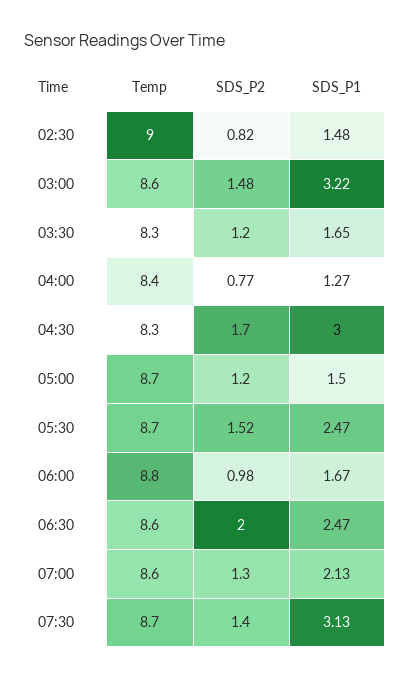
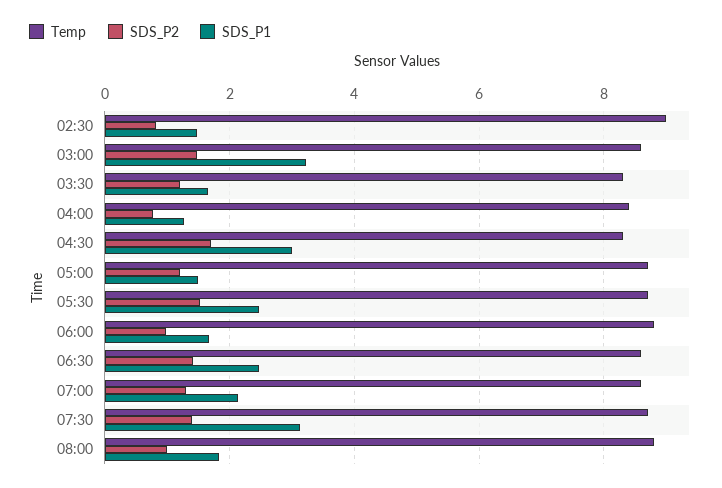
SDS_P2, 06:30: 2 -> 1.4
Temp, 08:00: none -> 8.8
SDS_P2, 08:00: none -> 1
SDS_P1, 08:00: none -> 1.8

